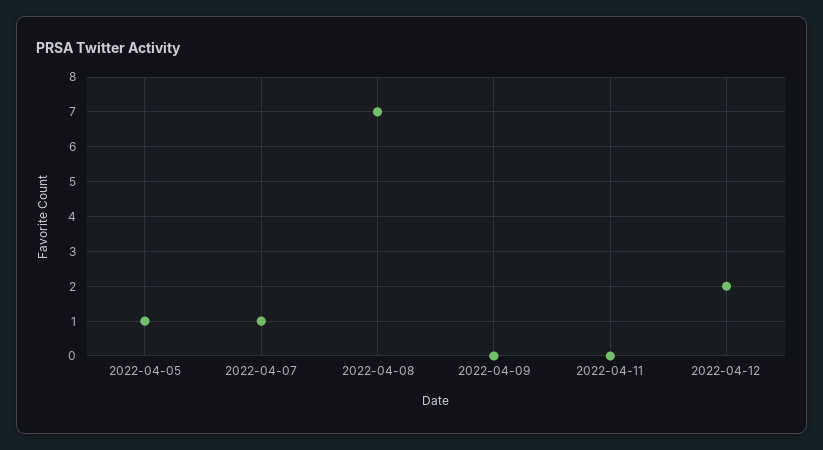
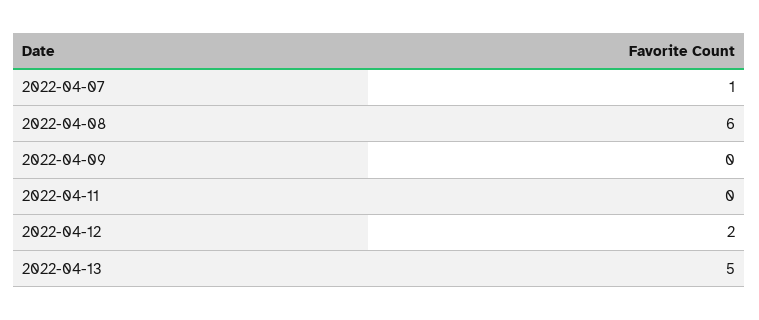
2022-04-05: 1 -> none
2022-04-08: 7 -> 6
2022-04-13: none -> 5

